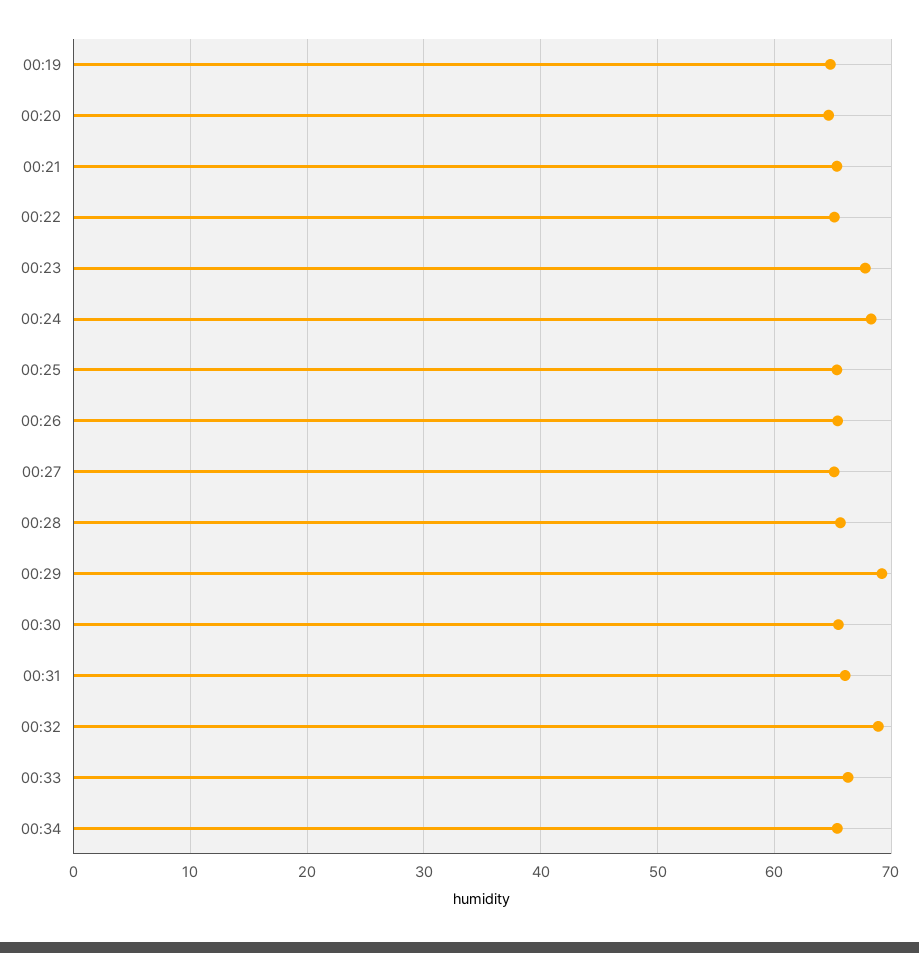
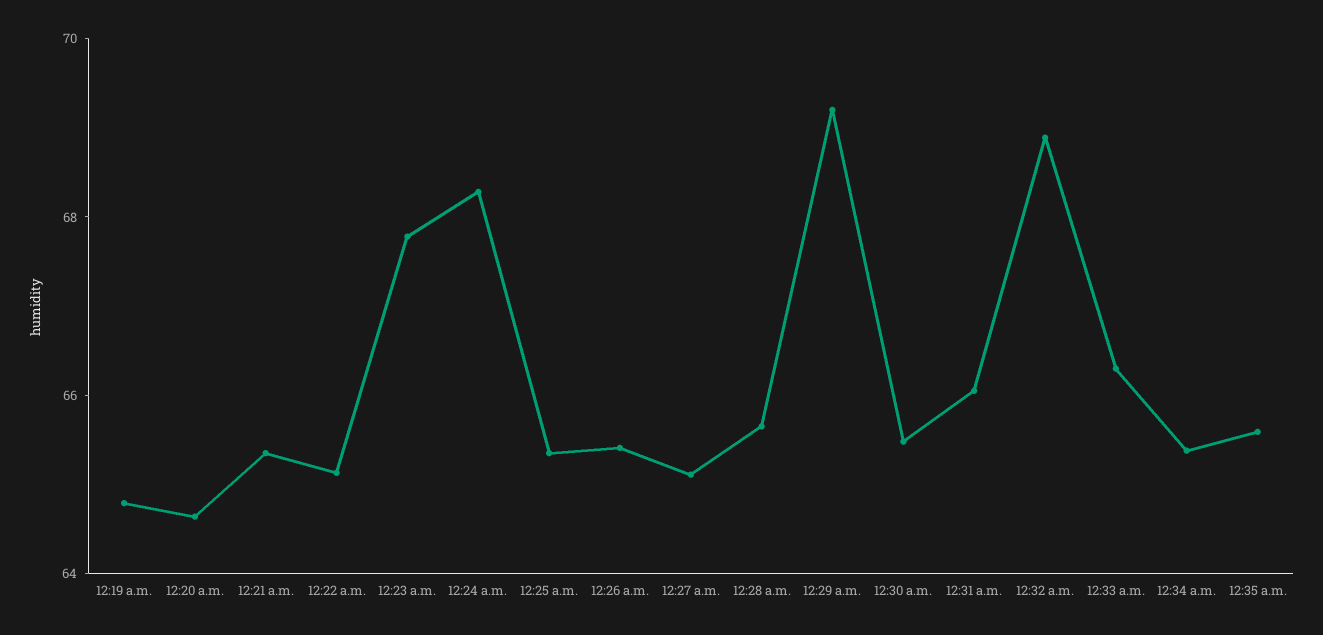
12:35 a.m.: none -> 65.5

